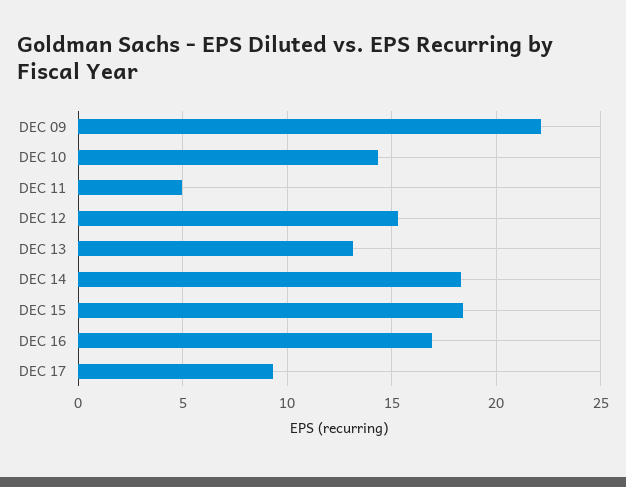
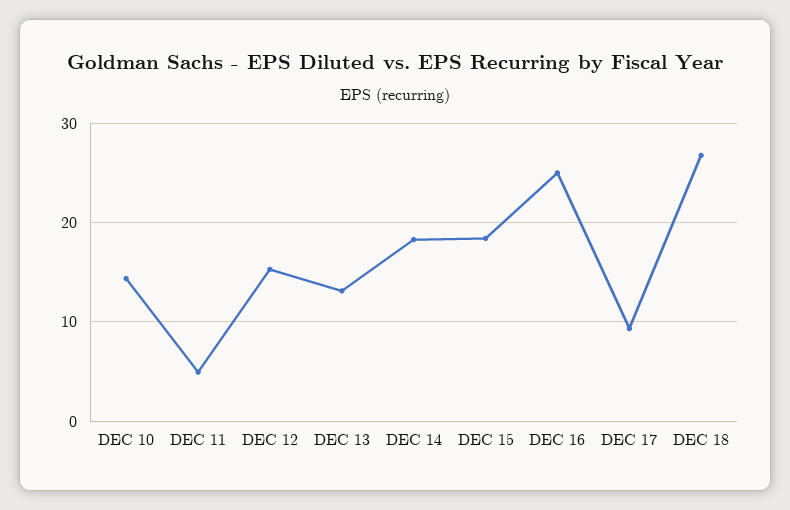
DEC 09: 22 -> none
DEC 16: 17 -> 25
DEC 18: none -> 27

